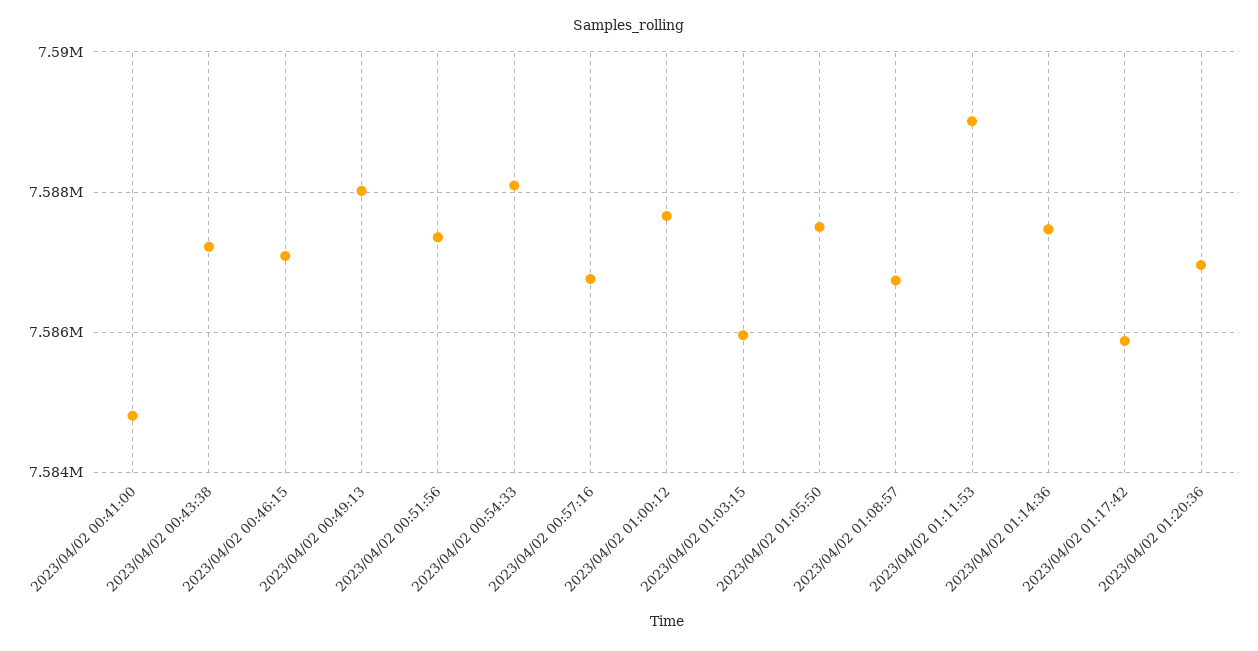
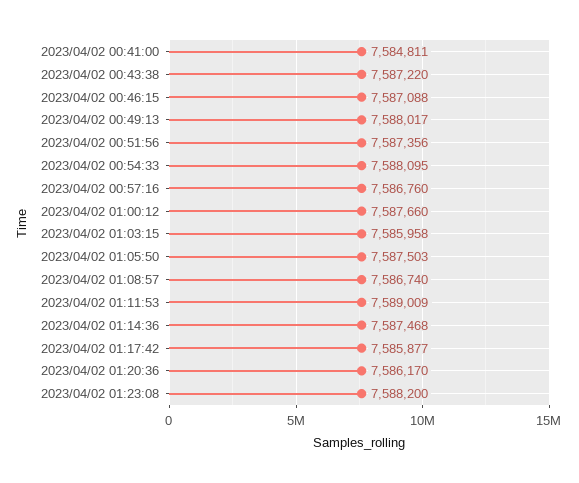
2023/04/02 01:20:36: 7587000 -> 7586170
2023/04/02 01:23:08: none -> 7588200

